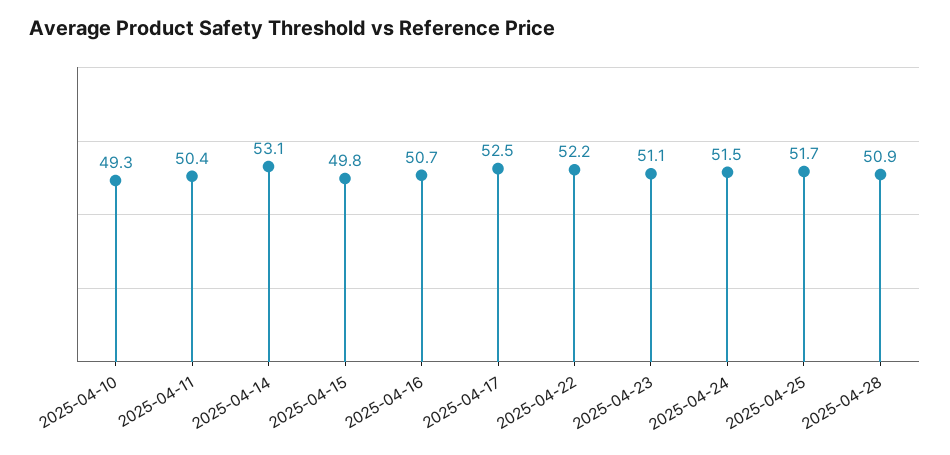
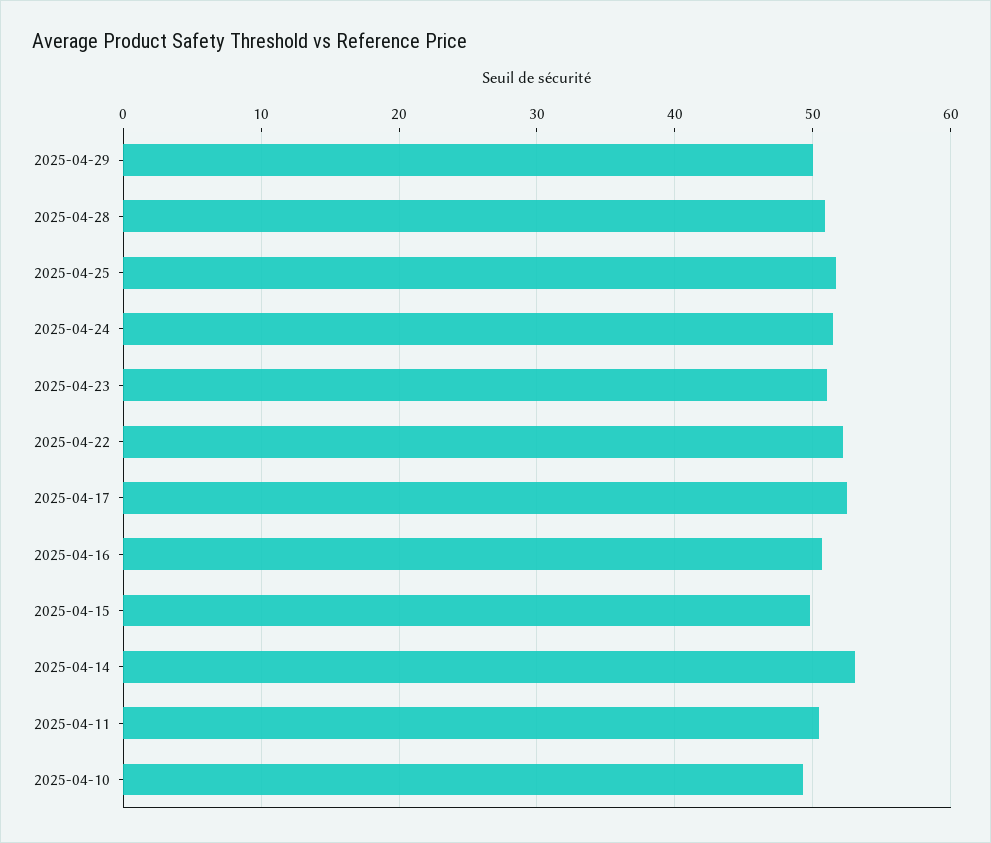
2025-04-29: none -> 50

